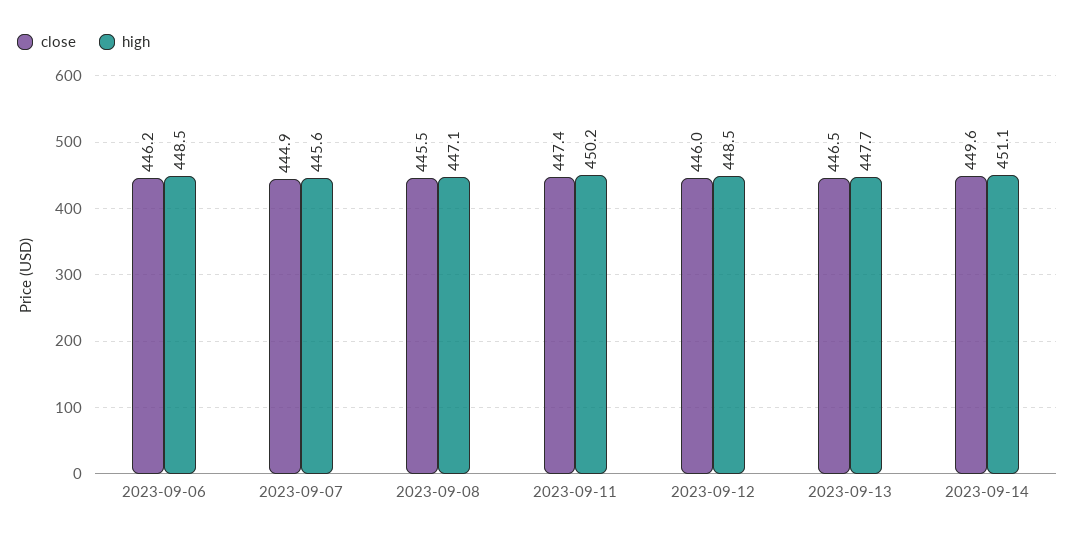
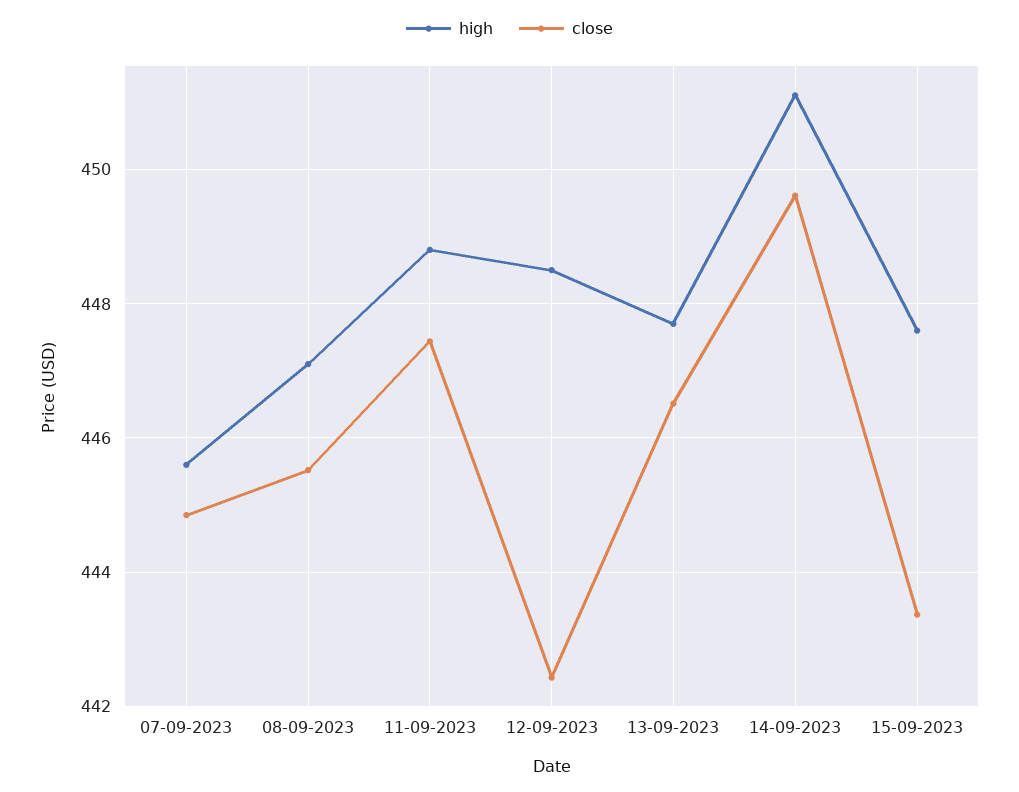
close, 2023-09-06: 446.2 -> none
high, 2023-09-06: 448.5 -> none
high, 2023-09-11: 450.2 -> 448.8
close, 2023-09-12: 446 -> 442.4
high, 15-09-2023: none -> 447.6
close, 15-09-2023: none -> 443.4

